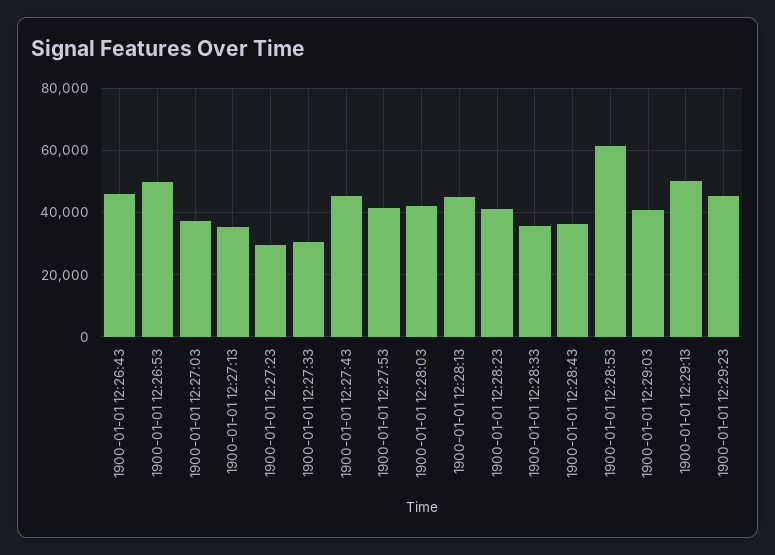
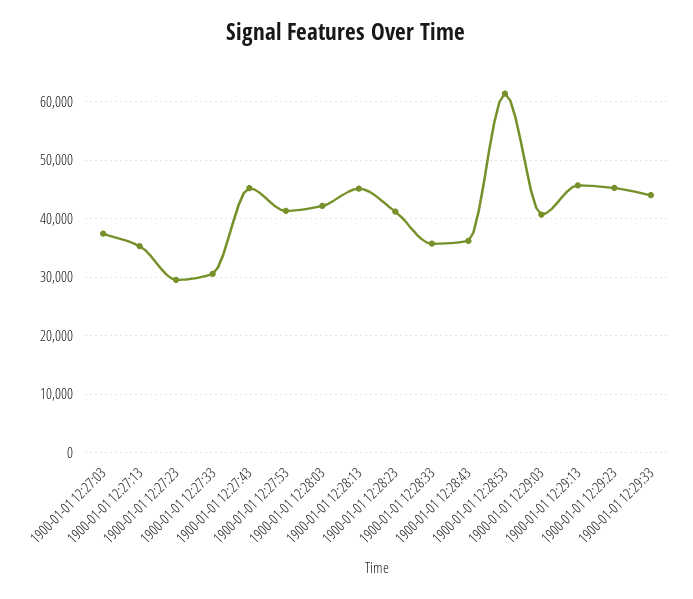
1900-01-01 12:26:43: 46000 -> none
1900-01-01 12:26:53: 50000 -> none
1900-01-01 12:29:13: 50000 -> 46000
1900-01-01 12:29:33: none -> 44000

